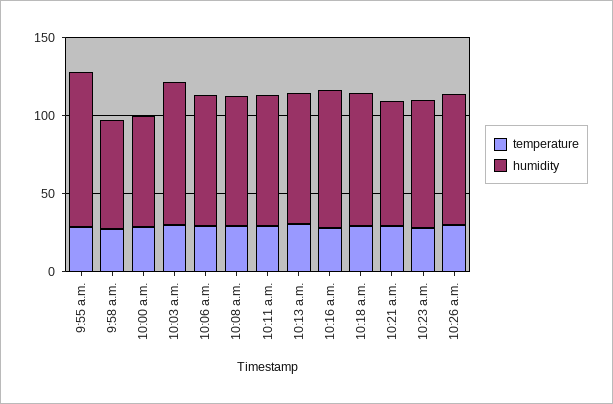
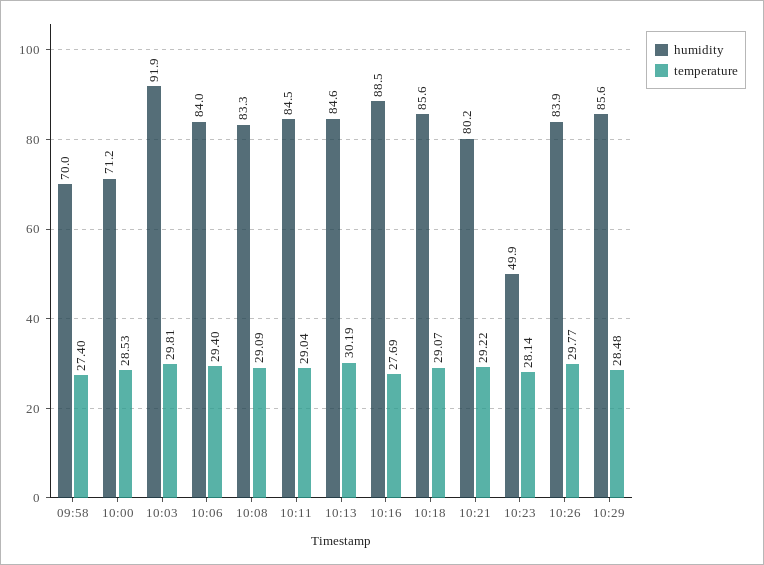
temperature, 9:55 a.m.: 30 -> none
humidity, 9:55 a.m.: 100 -> none
humidity, 10:23 a.m.: 80 -> 49.9
humidity, 10:29: none -> 85.6
temperature, 10:29: none -> 28.48

